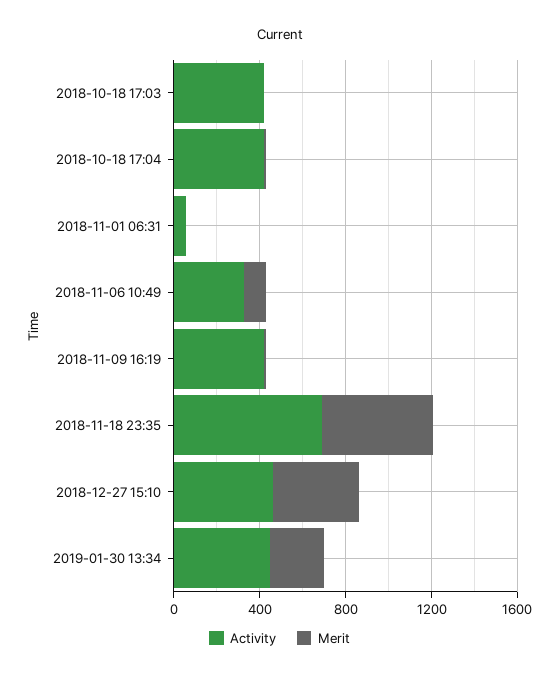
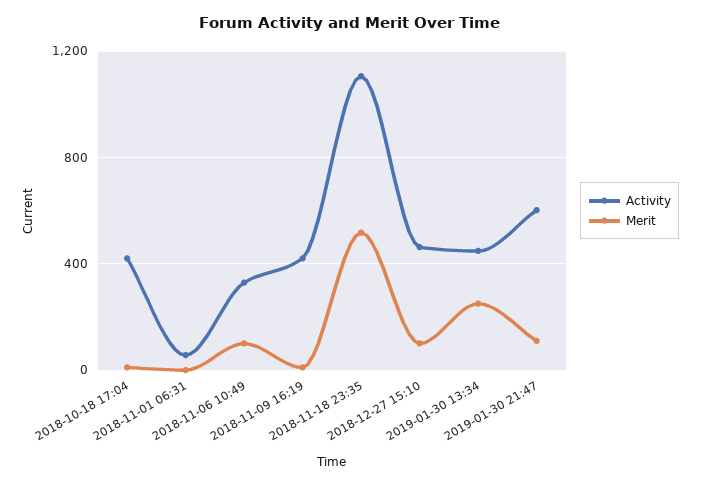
Activity, 2018-10-18 17:03: 400 -> none
Merit, 2018-10-18 17:03: 0 -> none
Activity, 2018-11-18 23:35: 700 -> 1100
Merit, 2018-12-27 15:10: 400 -> 100
Activity, 2019-01-30 21:47: none -> 600
Merit, 2019-01-30 21:47: none -> 100

